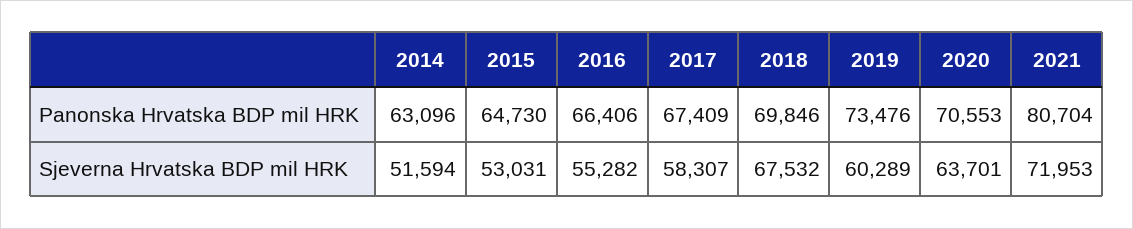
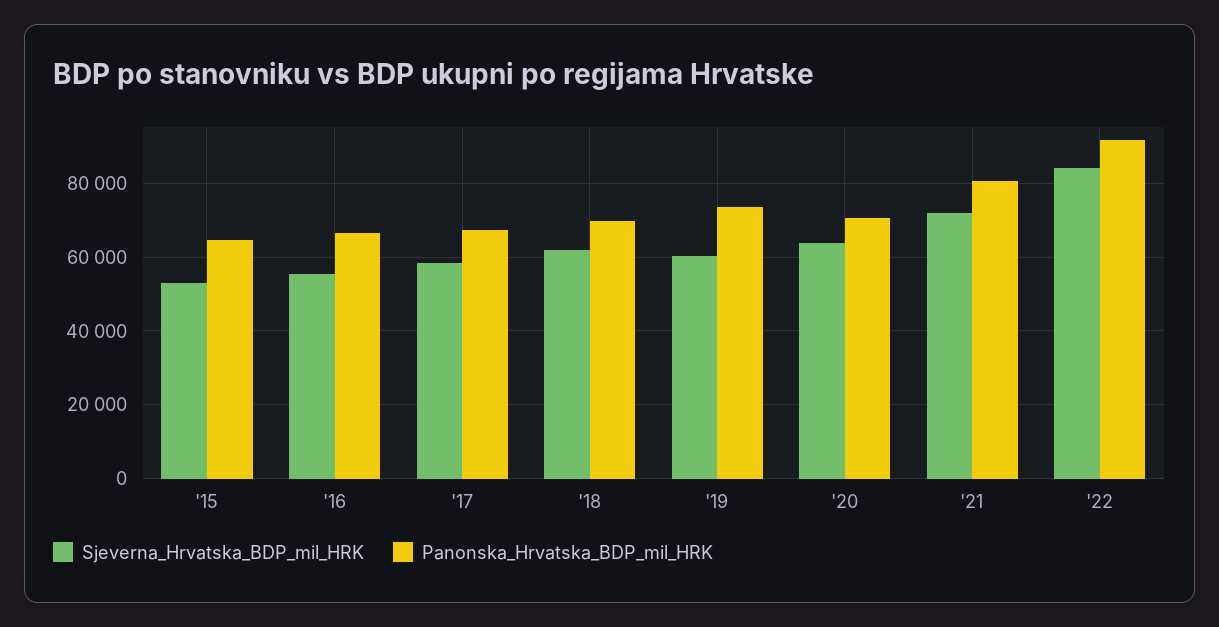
Panonska Hrvatska BDP mil HRK, 2014: 63096 -> none
Sjeverna Hrvatska BDP mil HRK, 2014: 51594 -> none
Sjeverna Hrvatska BDP mil HRK, 2018: 67532 -> 62000
Sjeverna Hrvatska BDP mil HRK, '22: none -> 84000
Panonska Hrvatska BDP mil HRK, '22: none -> 92000

